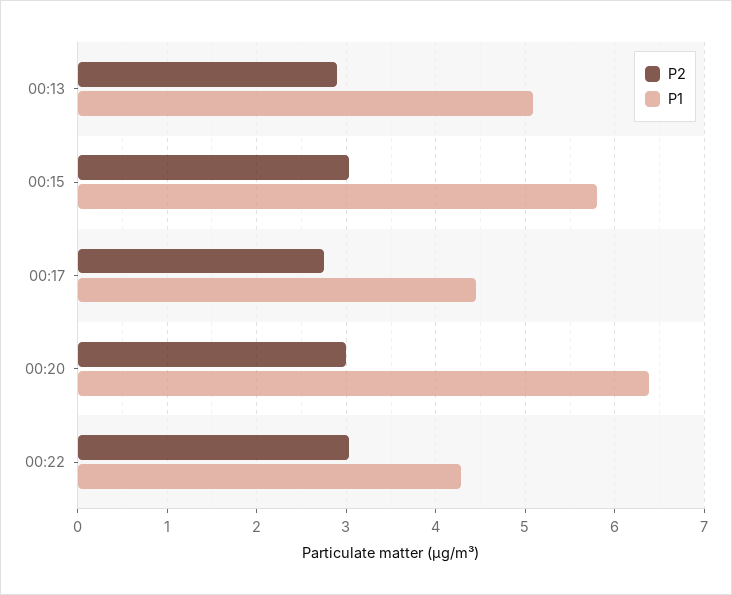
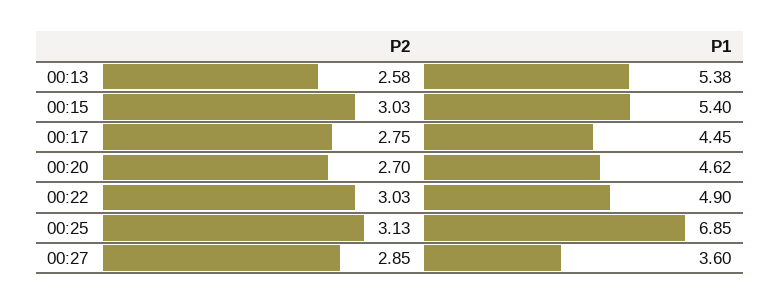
P2, 00:13: 2.9 -> 2.58
P1, 00:13: 5.1 -> 5.38
P1, 00:15: 5.8 -> 5.4
P2, 00:20: 3 -> 2.7
P1, 00:20: 6.4 -> 4.62
P1, 00:22: 4.3 -> 4.9
P2, 00:25: none -> 3.13
P1, 00:25: none -> 6.85
P2, 00:27: none -> 2.85
P1, 00:27: none -> 3.6

